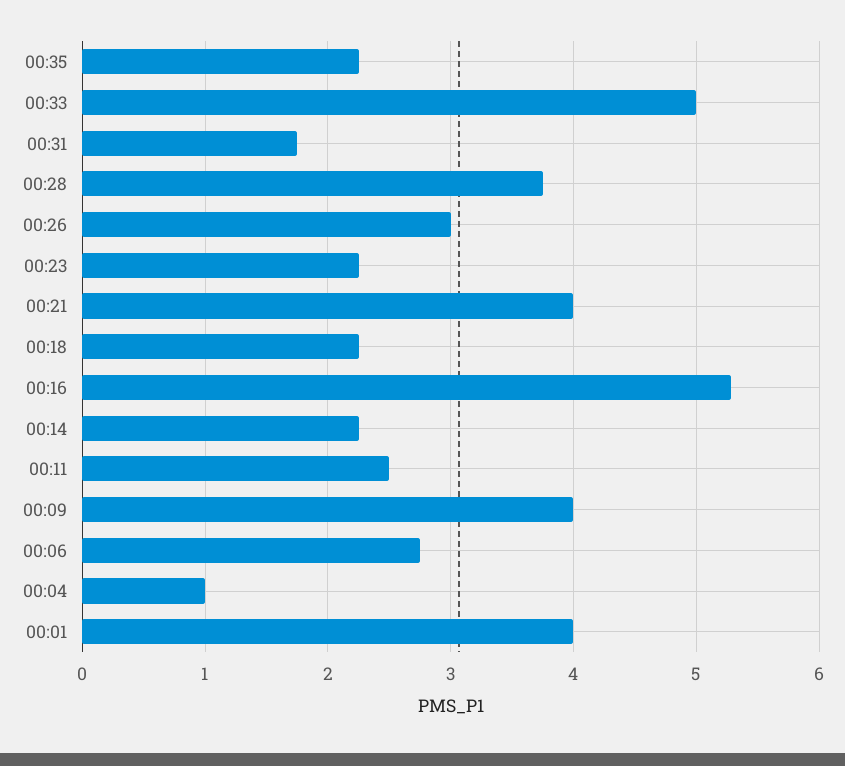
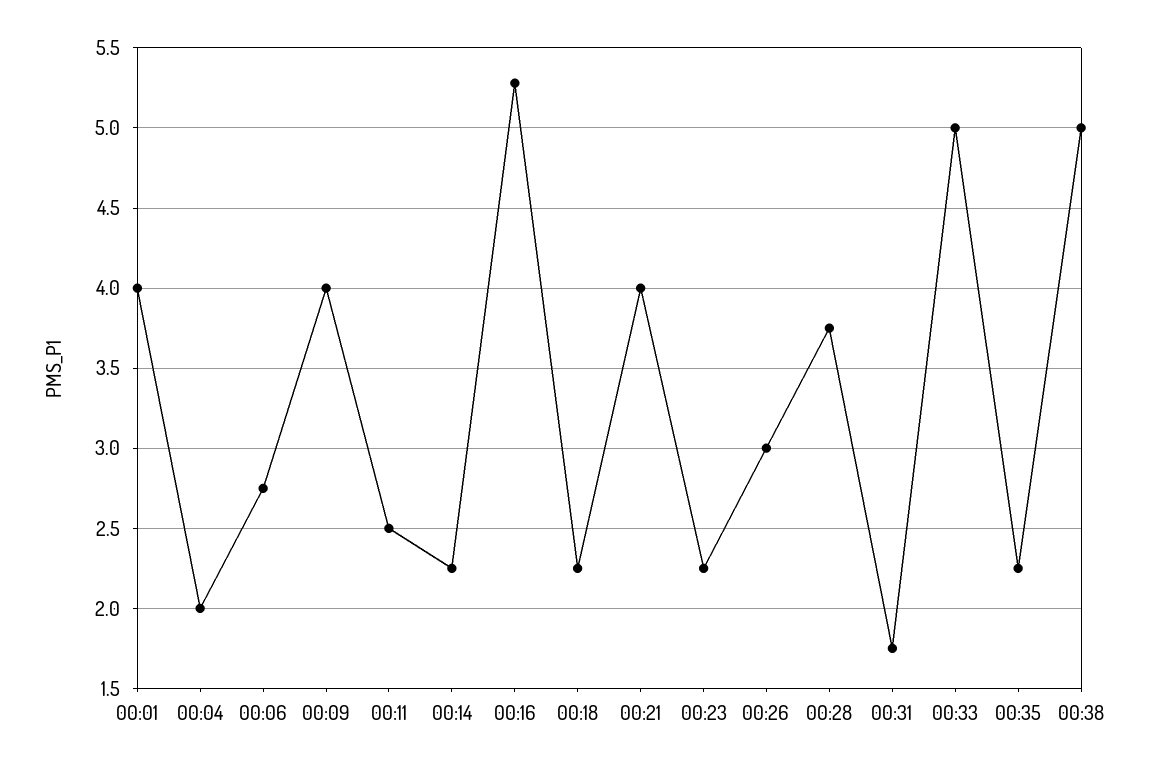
00:04: 1 -> 2
00:38: none -> 5

